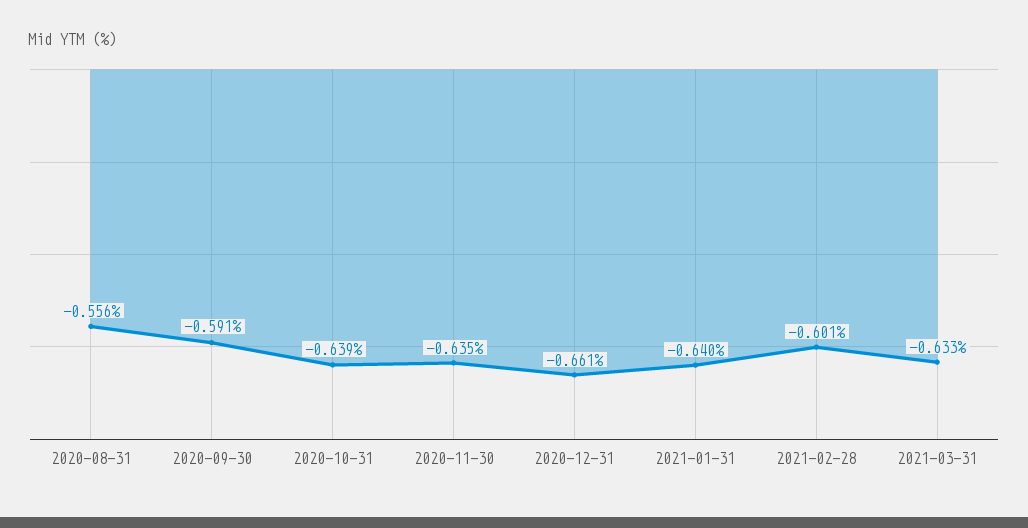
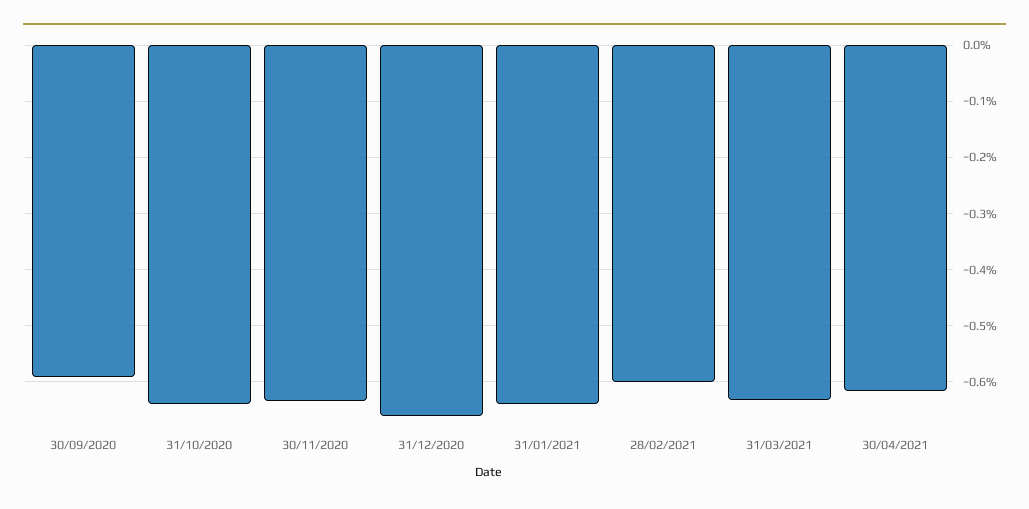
2020-08-31: -0.556 -> none
30/04/2021: none -> -0.62

